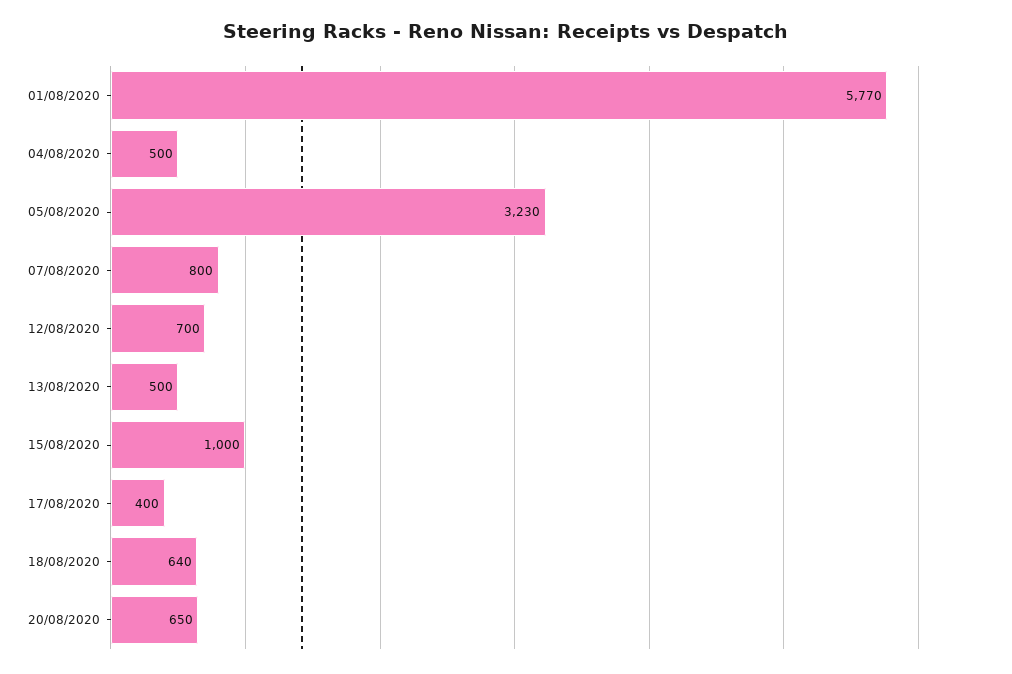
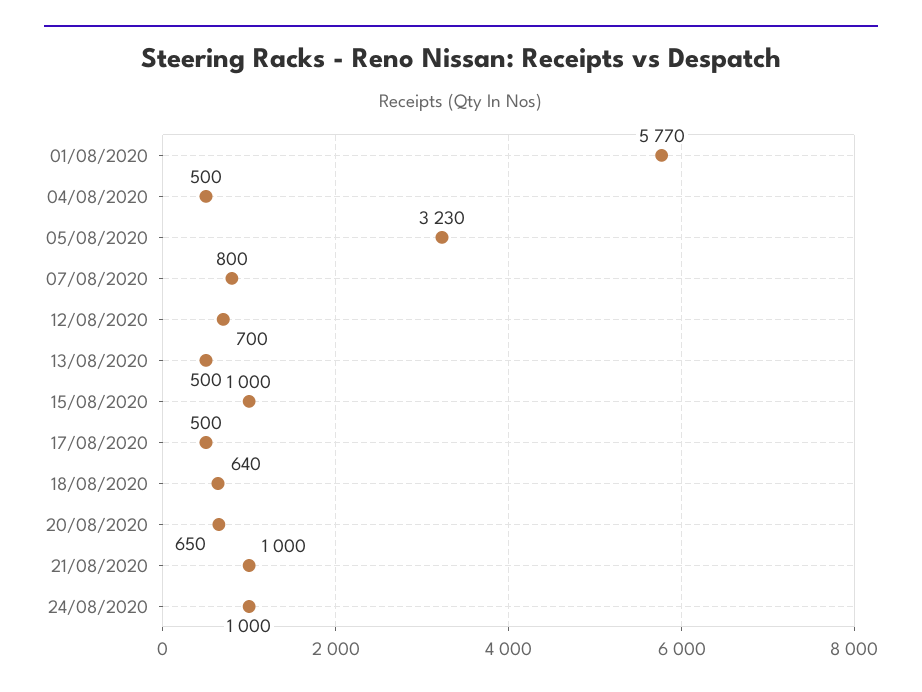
17/08/2020: 400 -> 500
21/08/2020: none -> 1000
24/08/2020: none -> 1000

